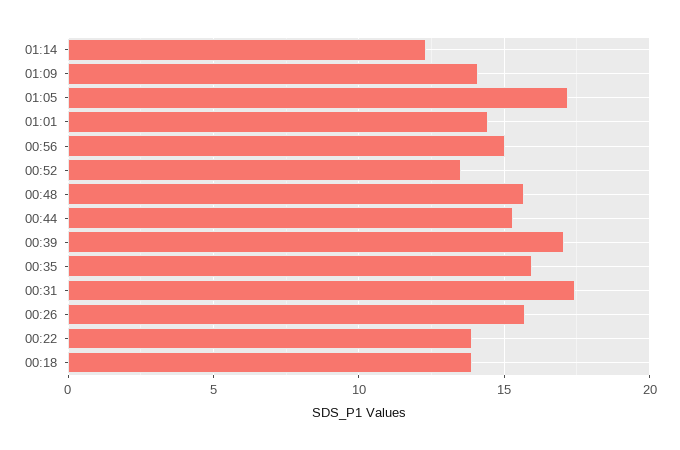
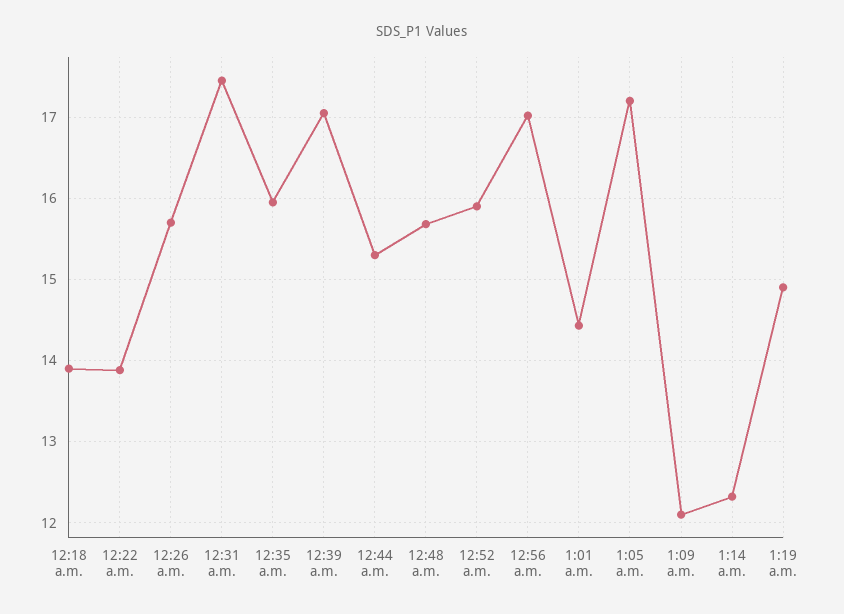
01:09: 14 -> 12.1
00:56: 15 -> 17
00:52: 13.5 -> 15.9
1:19 a.m.: none -> 14.9

